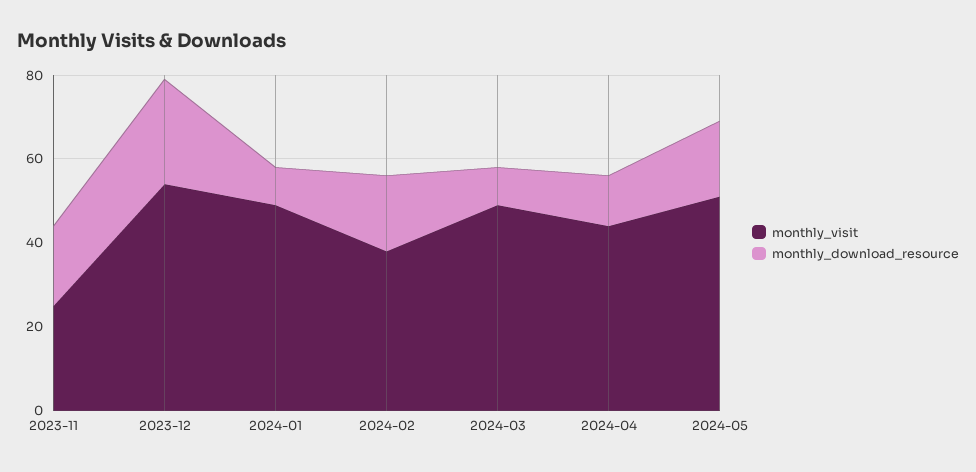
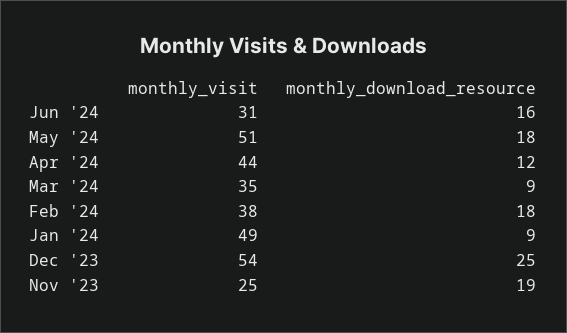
monthly_visit, 2024-03: 50 -> 35
monthly_visit, Jun '24: none -> 31
monthly_download_resource, Jun '24: none -> 16

